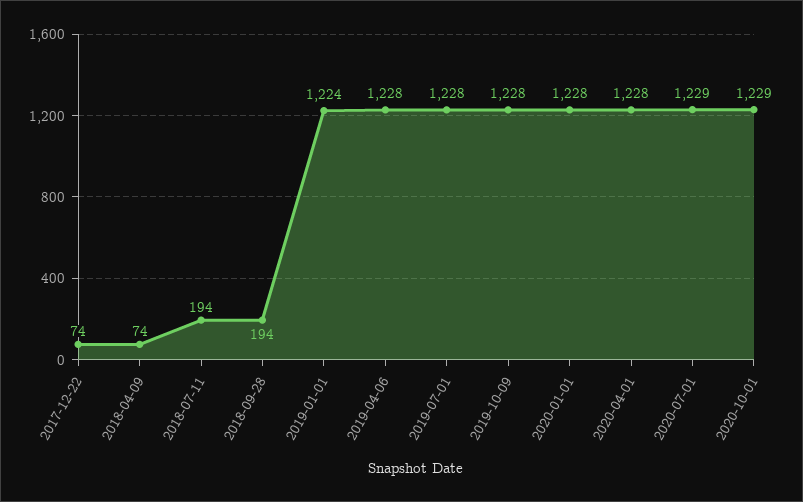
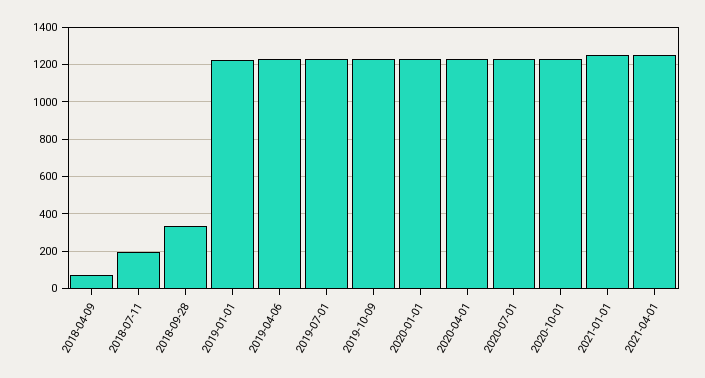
2017-12-22: 74 -> none
2018-09-28: 194 -> 350
2021-01-01: none -> 1250
2021-04-01: none -> 1250

